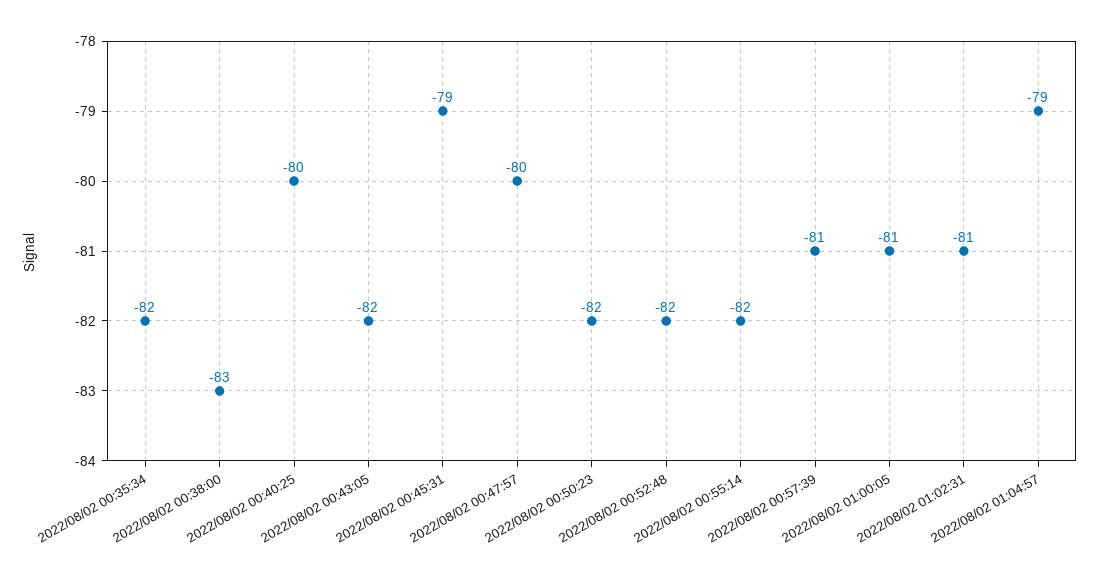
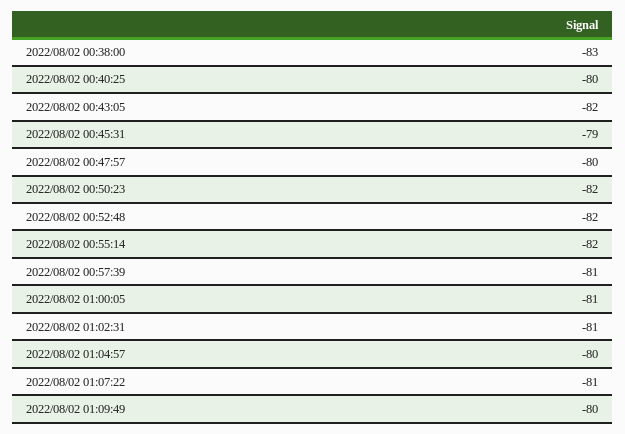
2022/08/02 00:35:34: -82 -> none
2022/08/02 01:04:57: -79 -> -80
2022/08/02 01:07:22: none -> -81
2022/08/02 01:09:49: none -> -80

